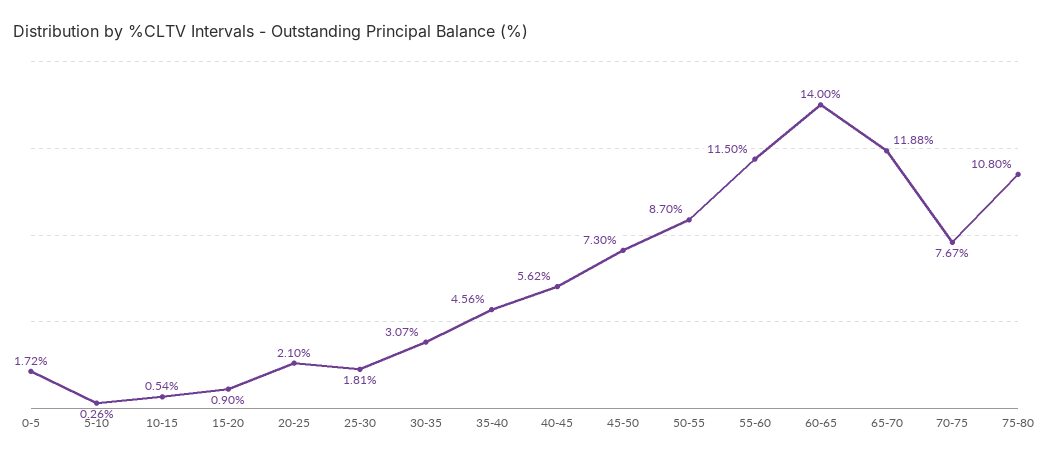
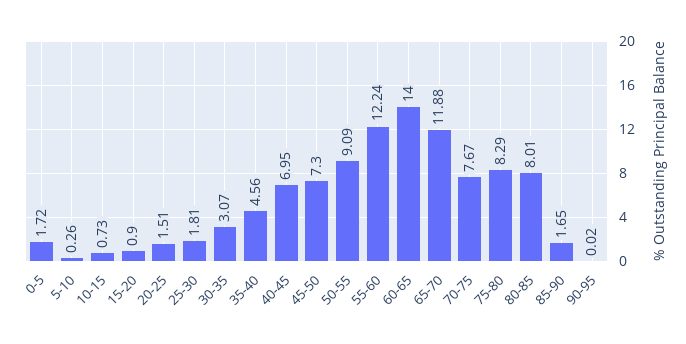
10-15: 0.54 -> 0.73
20-25: 2.1 -> 1.51
40-45: 5.62 -> 6.95
50-55: 8.7 -> 9.09
55-60: 11.5 -> 12.24
75-80: 10.8 -> 8.29
80-85: none -> 8.01
85-90: none -> 1.65
90-95: none -> 0.02

